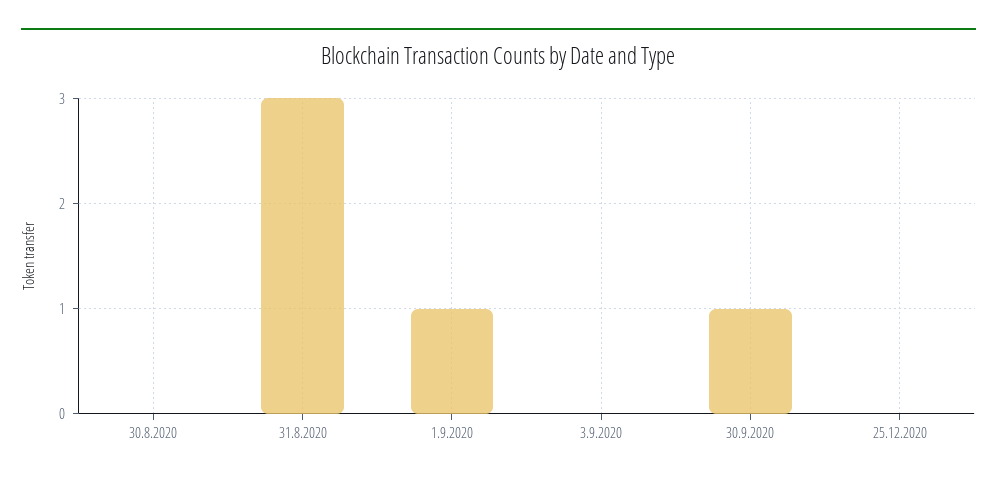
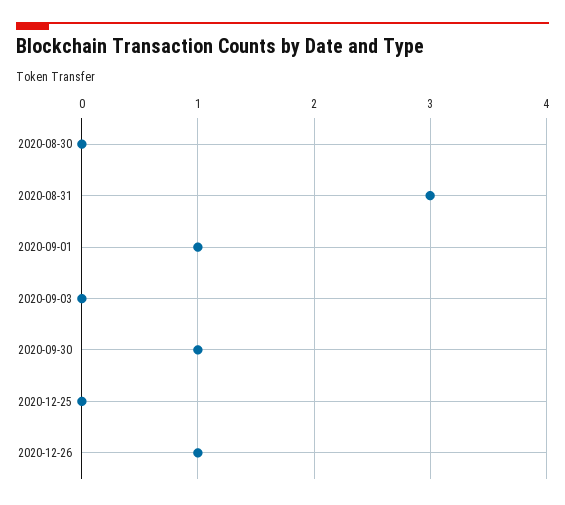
2020-12-26: none -> 1

